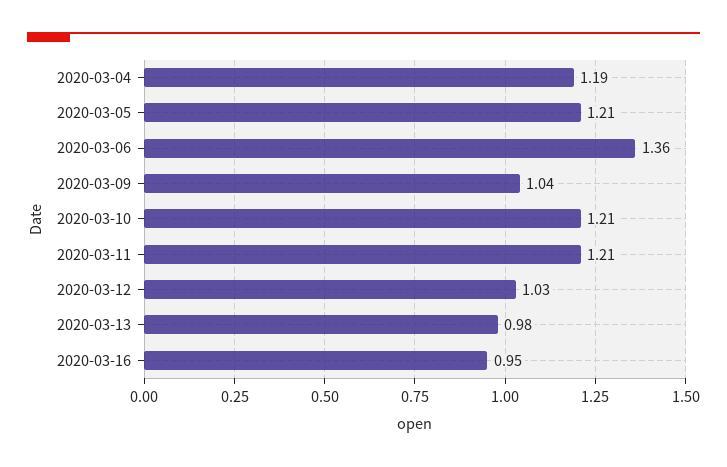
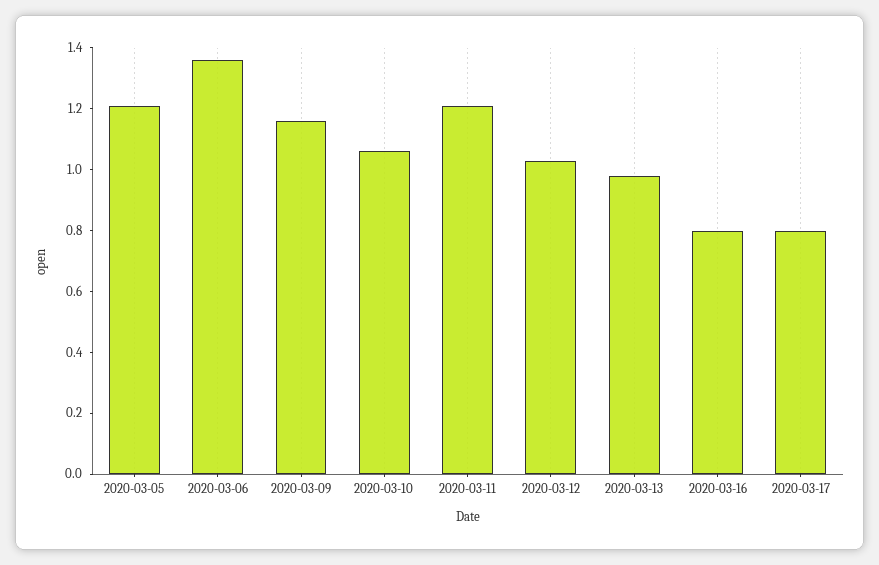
2020-03-04: 1.19 -> none
2020-03-09: 1.04 -> 1.15
2020-03-10: 1.21 -> 1.05
2020-03-16: 0.95 -> 0.8
2020-03-17: none -> 0.8

